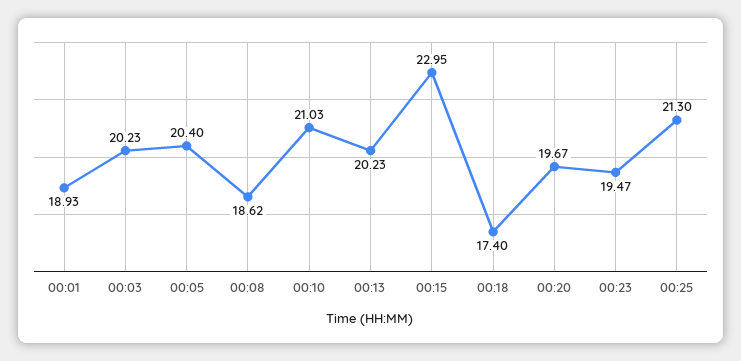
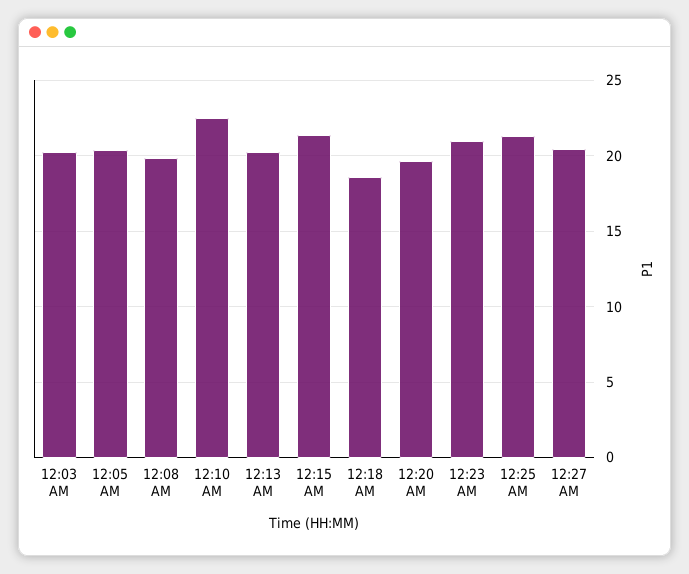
00:01: 18.93 -> none
00:08: 18.62 -> 20
00:10: 21.03 -> 22.5
00:15: 22.95 -> 21.5
00:18: 17.4 -> 18.5
00:23: 19.47 -> 21
12:27 AM: none -> 20.5

